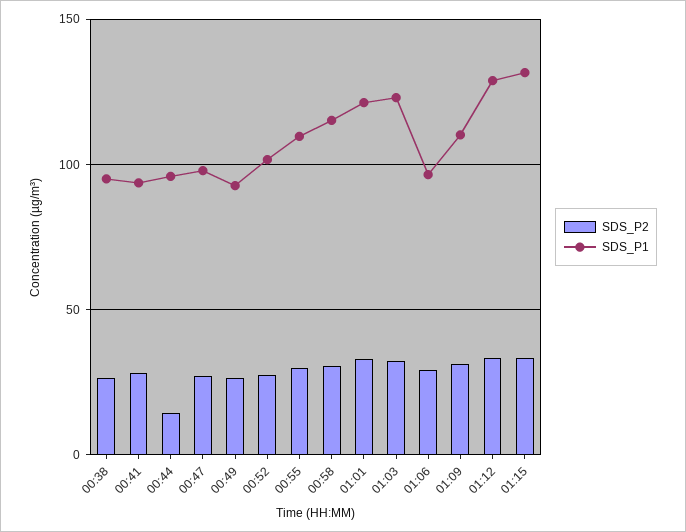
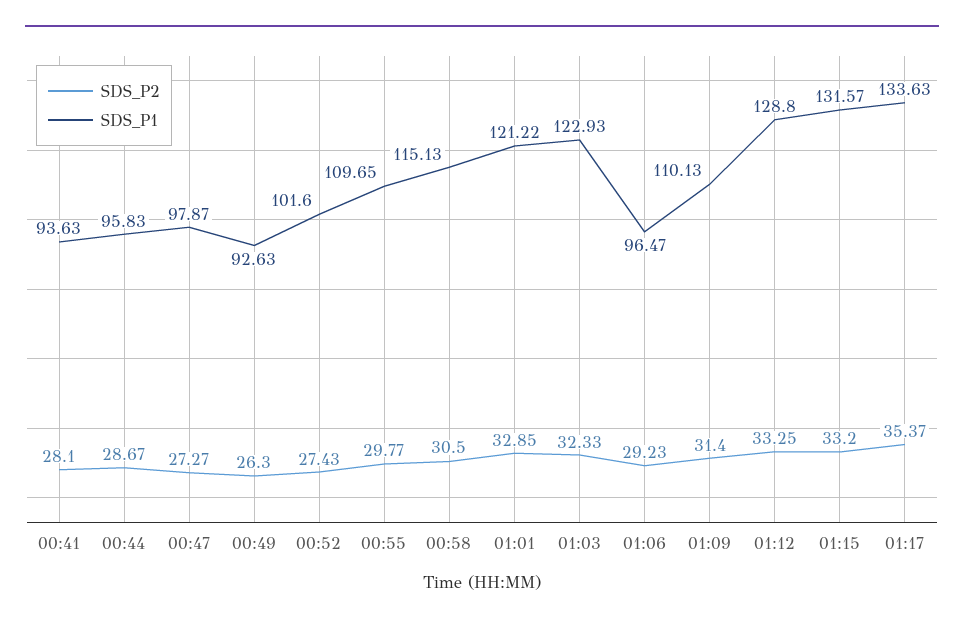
SDS_P2, 00:38: 25 -> none
SDS_P1, 00:38: 95 -> none
SDS_P2, 00:44: 15 -> 28.67
SDS_P2, 01:17: none -> 35.37
SDS_P1, 01:17: none -> 133.63

